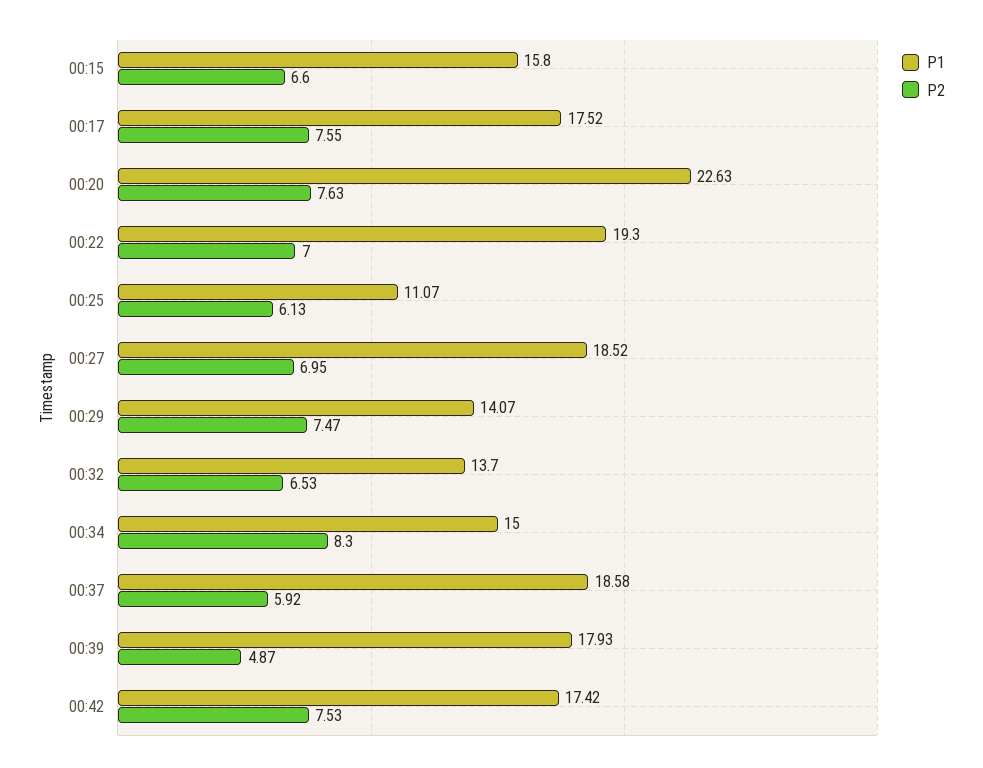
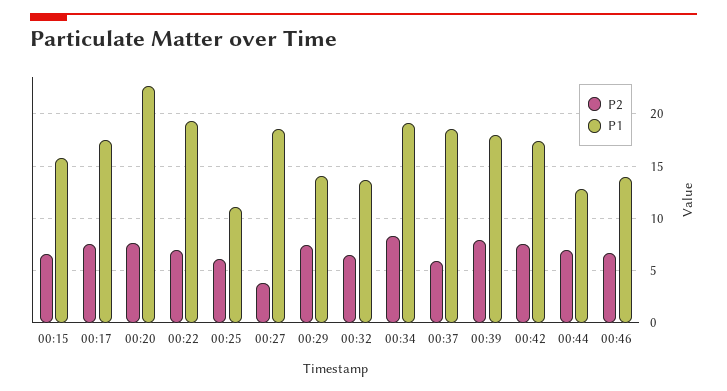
P2, 00:27: 6.95 -> 4
P1, 00:34: 15 -> 19
P2, 00:39: 4.87 -> 8
P2, 00:44: none -> 7
P1, 00:44: none -> 13
P2, 00:46: none -> 7
P1, 00:46: none -> 14

